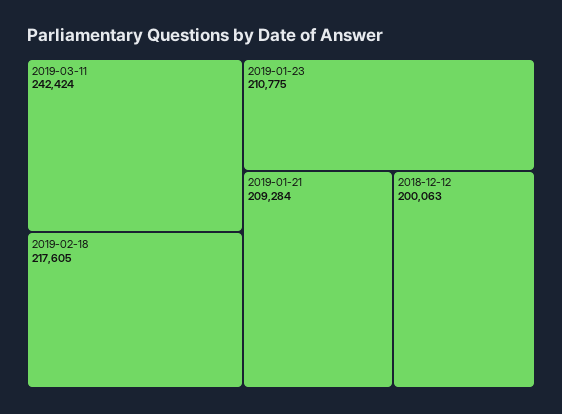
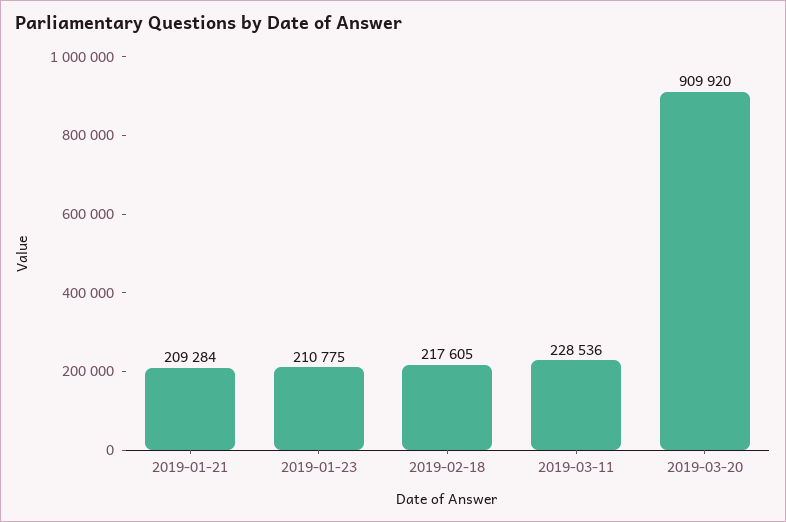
2019-03-11: 242424 -> 228536
2018-12-12: 200063 -> none
2019-03-20: none -> 909920

